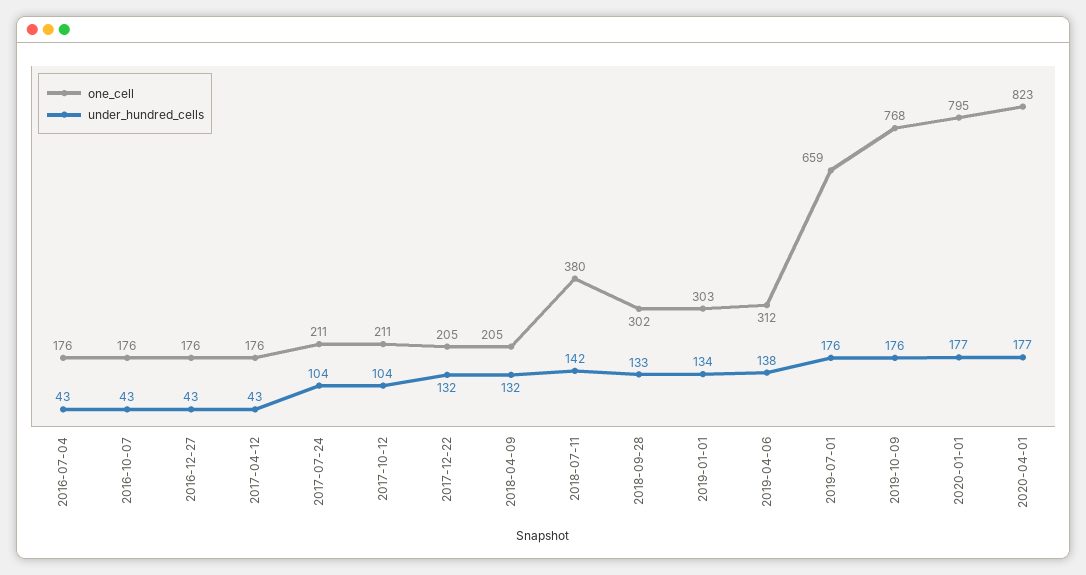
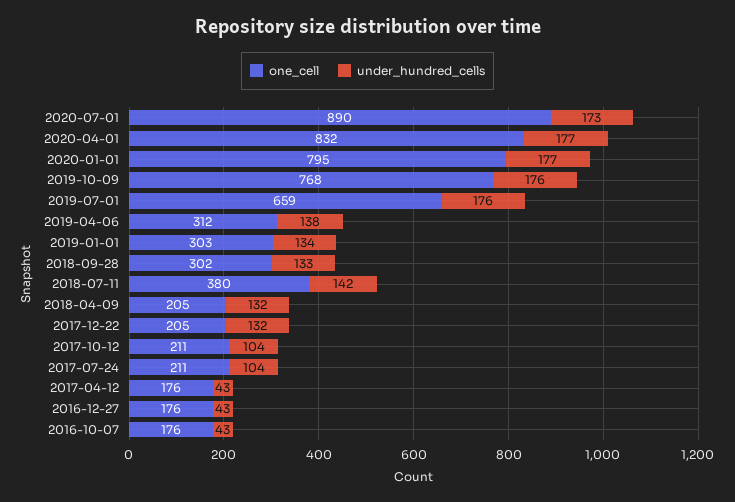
one_cell, 2016-07-04: 176 -> none
under_hundred_cells, 2016-07-04: 43 -> none
one_cell, 2020-04-01: 823 -> 832
one_cell, 2020-07-01: none -> 890
under_hundred_cells, 2020-07-01: none -> 173

